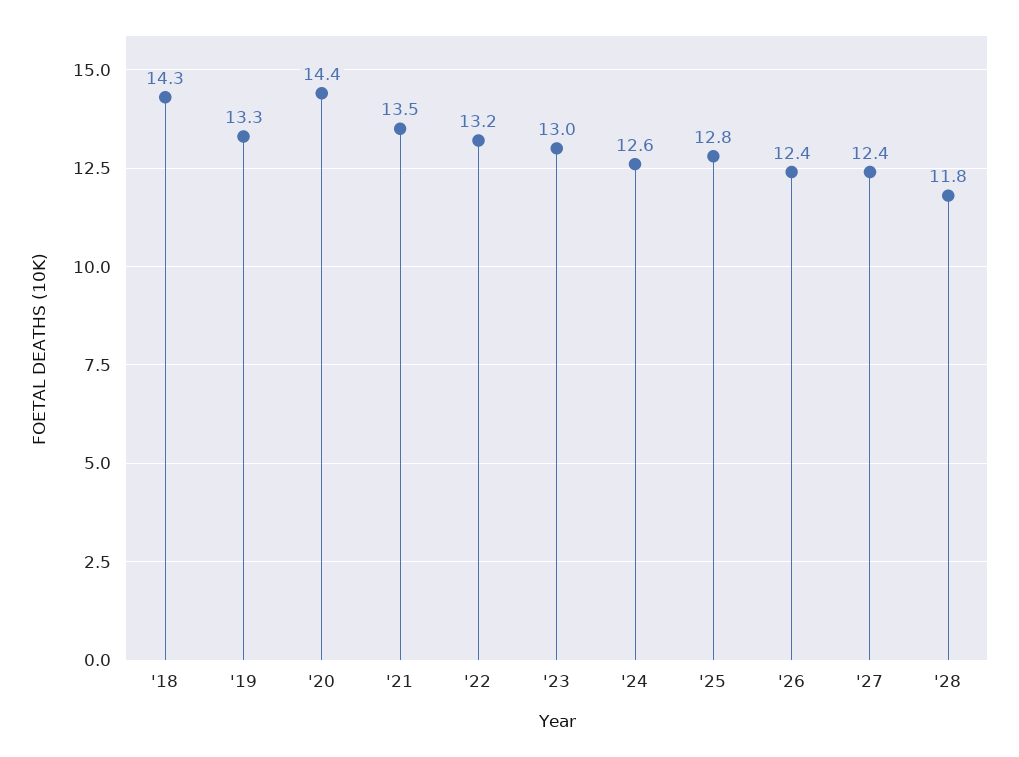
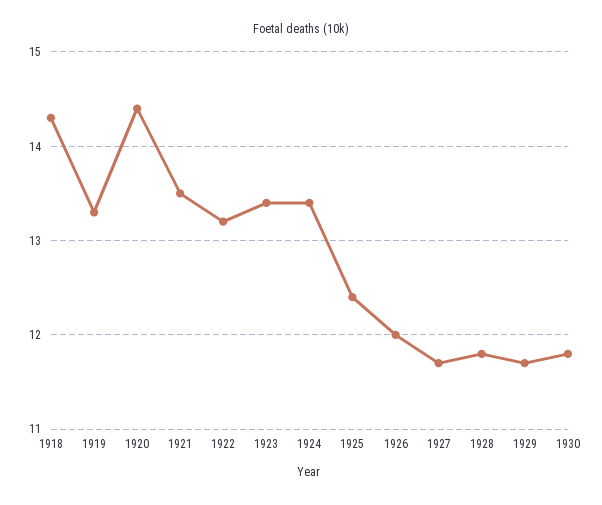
'23: 13 -> 13.4
'24: 12.6 -> 13.4
'25: 12.8 -> 12.4
'26: 12.4 -> 12
'27: 12.4 -> 11.7
1929: none -> 11.7
1930: none -> 11.8

